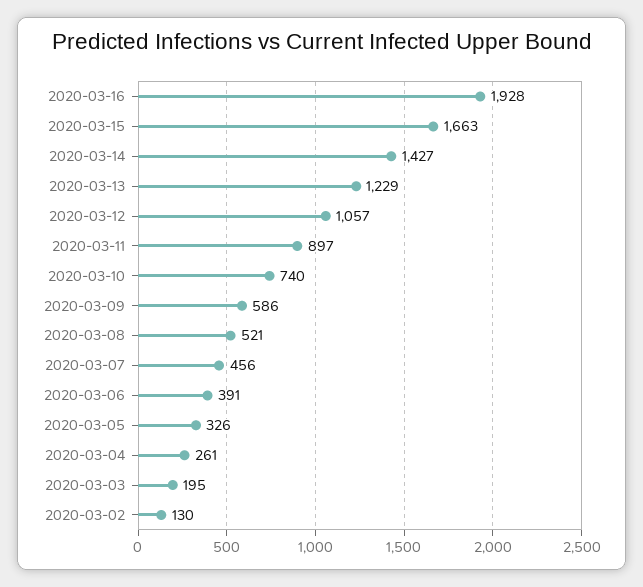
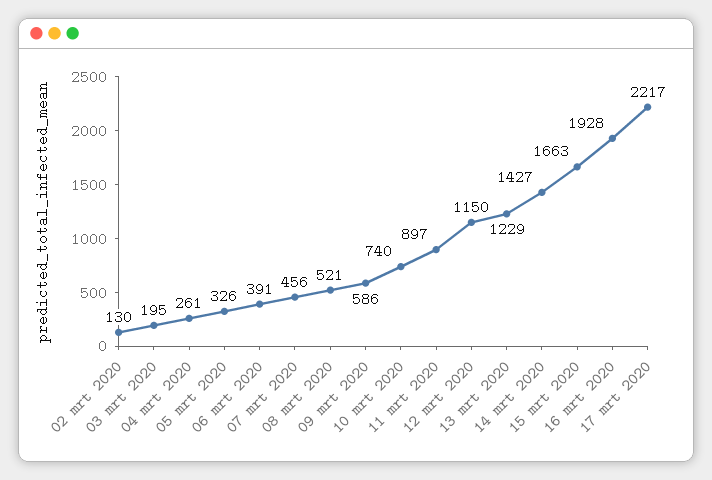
2020-03-12: 1057 -> 1150
17 mrt 2020: none -> 2217

